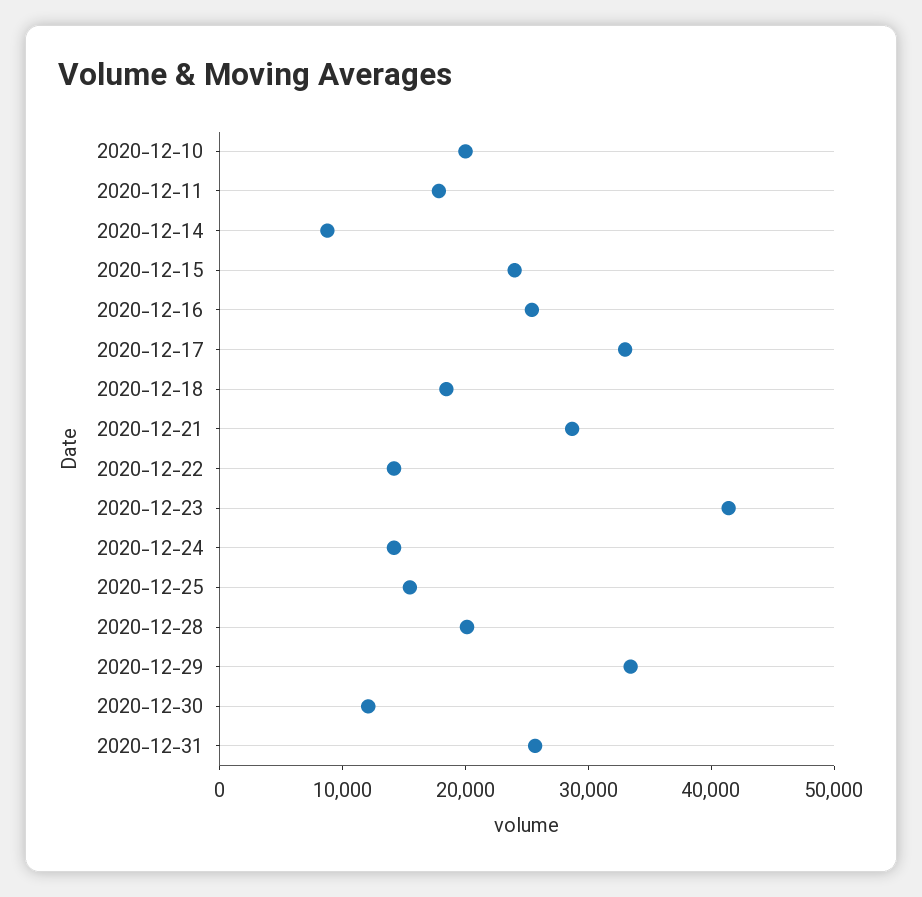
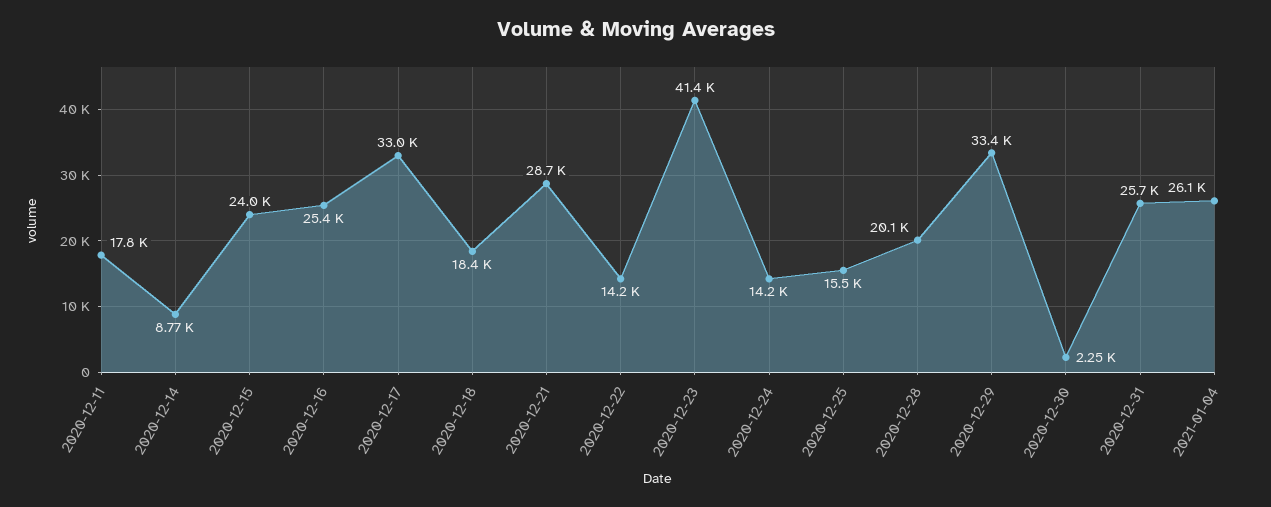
2020-12-10: 20000 -> none
2020-12-30: 12000 -> 2250
2021-01-04: none -> 26100

